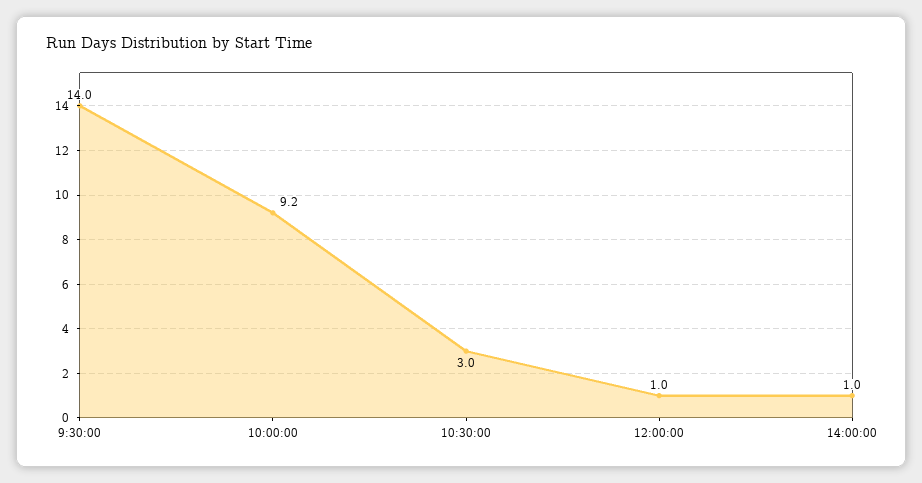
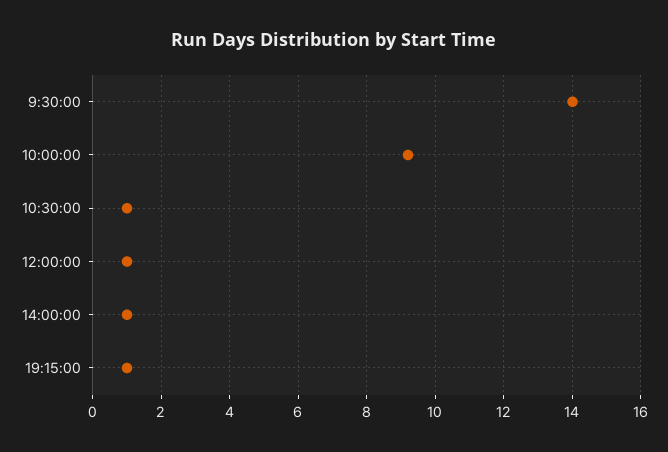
10:30:00: 3 -> 1
19:15:00: none -> 1

